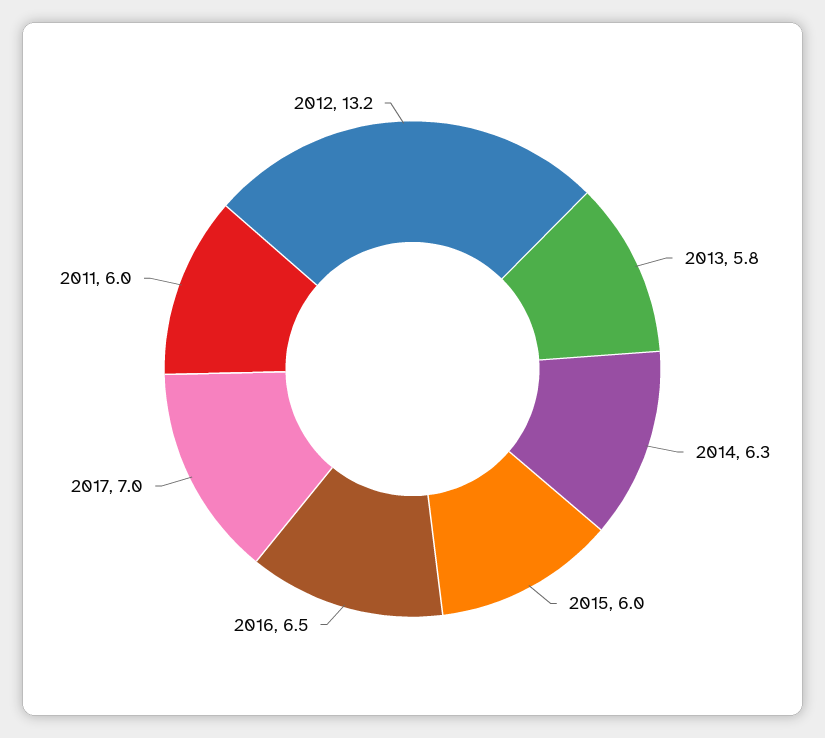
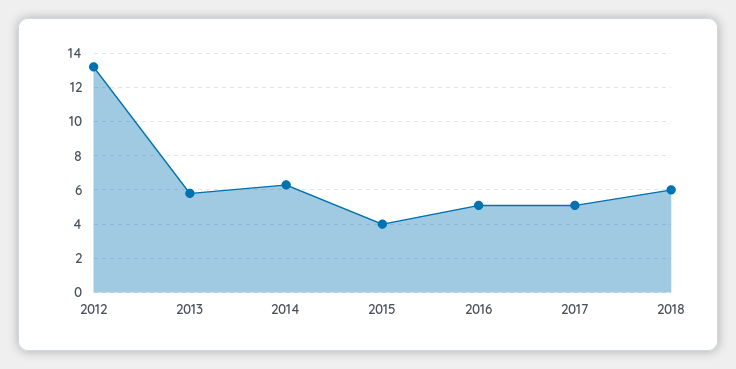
2015: 6 -> 4
2016: 6.5 -> 5
2017: 7 -> 5
2011: 6 -> none
2018: none -> 6

